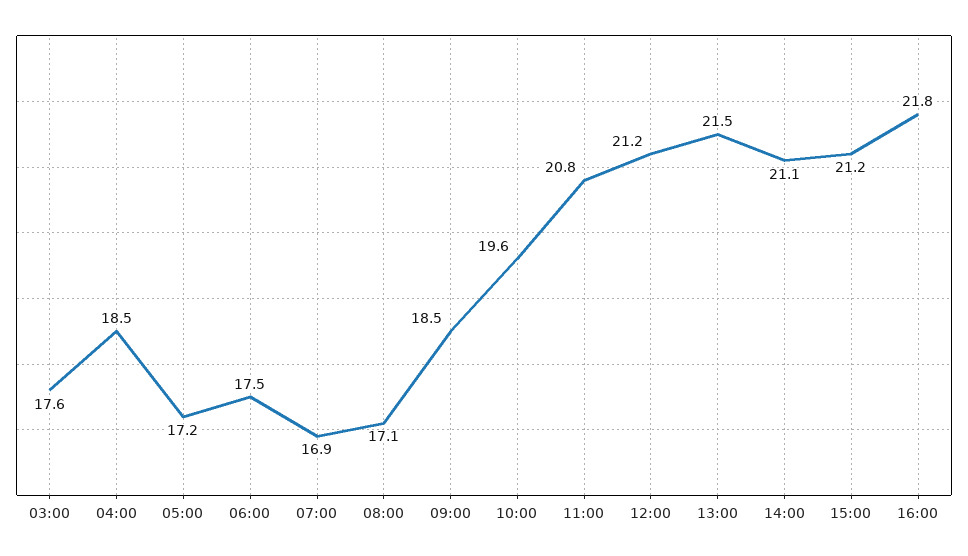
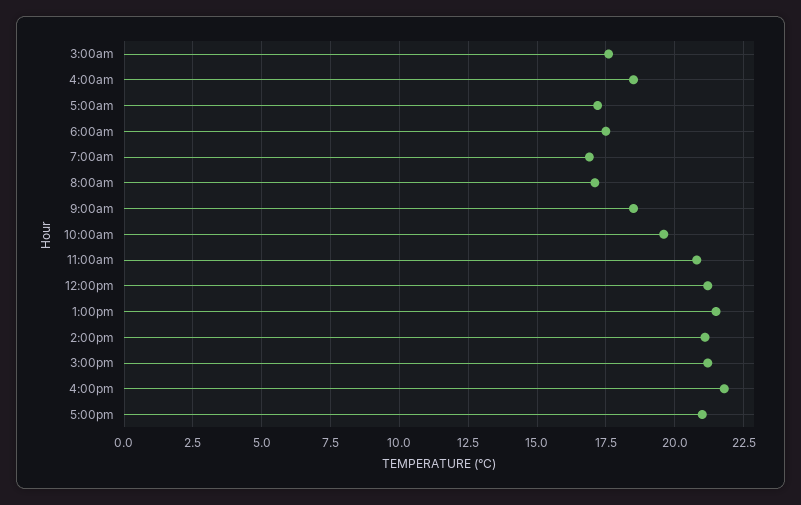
5:00pm: none -> 21

